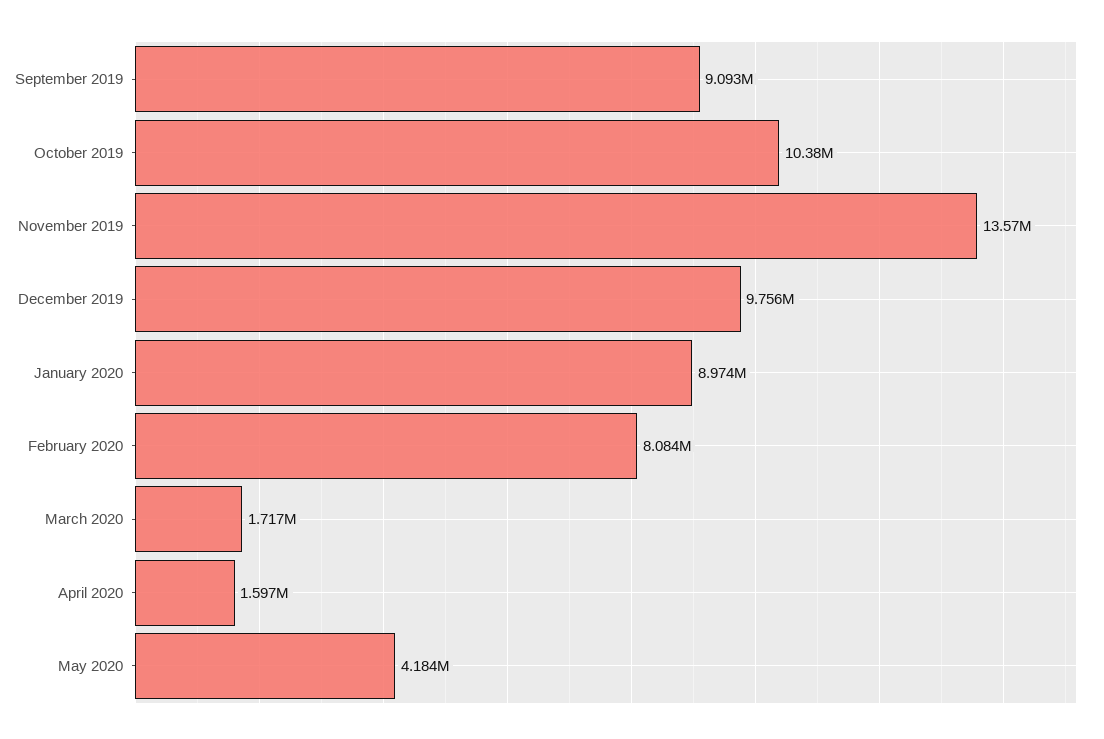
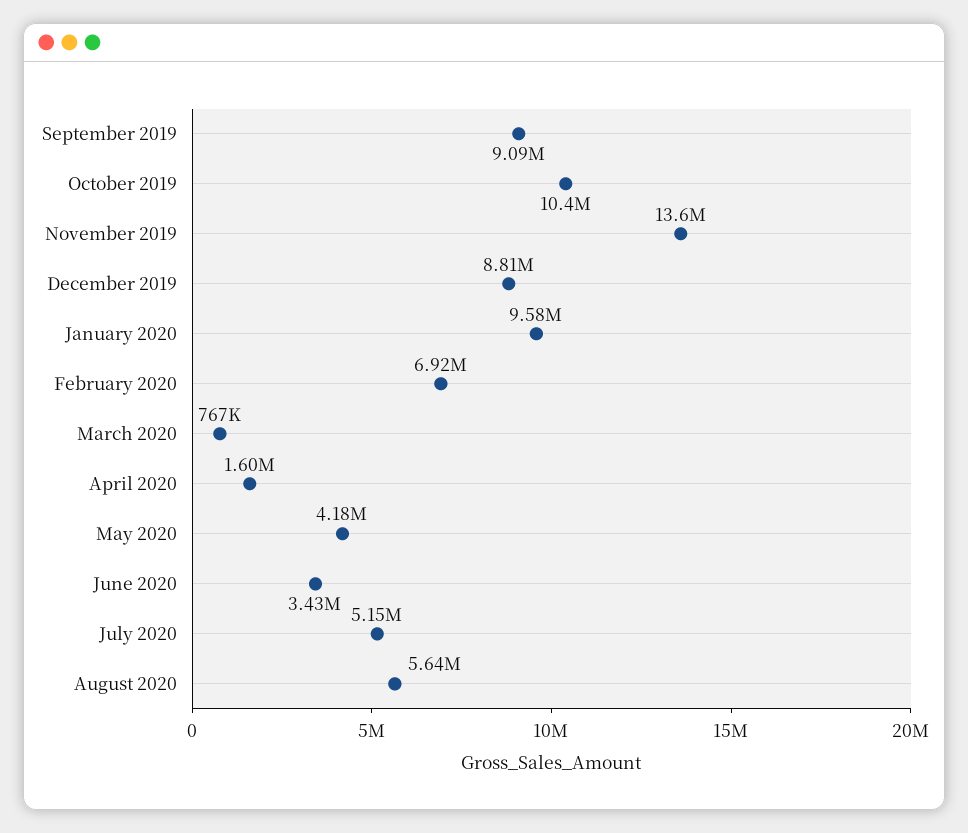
December 2019: 9756000 -> 8810000
January 2020: 8974000 -> 9580000
February 2020: 8084000 -> 6920000
March 2020: 1717000 -> 767000
June 2020: none -> 3430000
July 2020: none -> 5150000
August 2020: none -> 5640000

